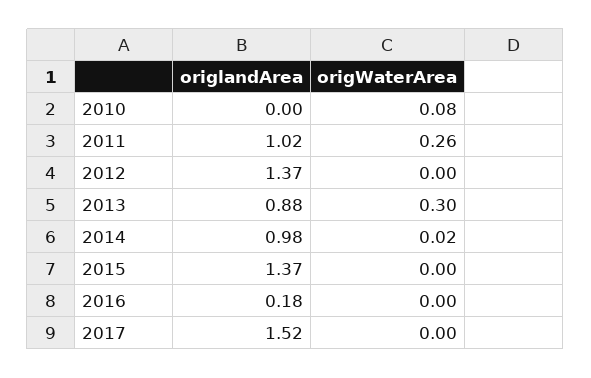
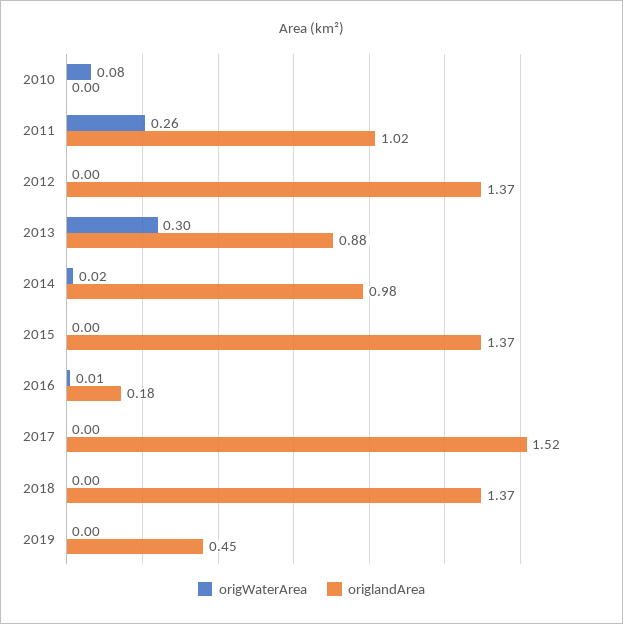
origWaterArea, 2016: 0 -> 0.01
origWaterArea, 2018: none -> 0
origlandArea, 2018: none -> 1.37
origWaterArea, 2019: none -> 0
origlandArea, 2019: none -> 0.45

